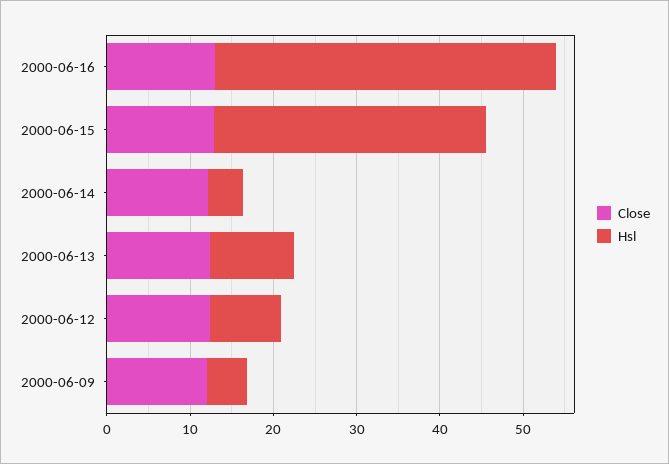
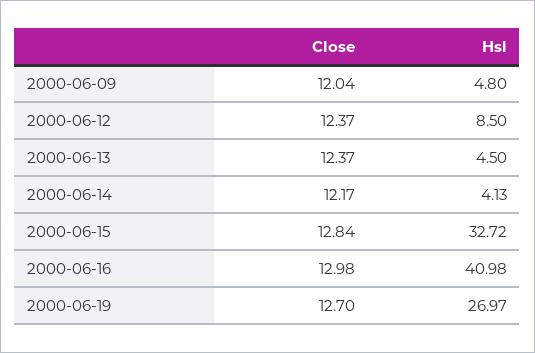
Hsl, 2000-06-13: 10 -> 4.5
Close, 2000-06-19: none -> 12.7
Hsl, 2000-06-19: none -> 26.97

